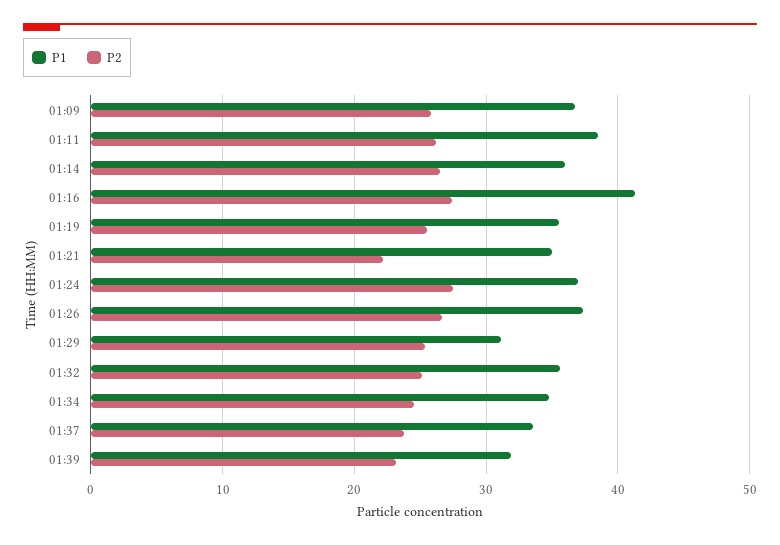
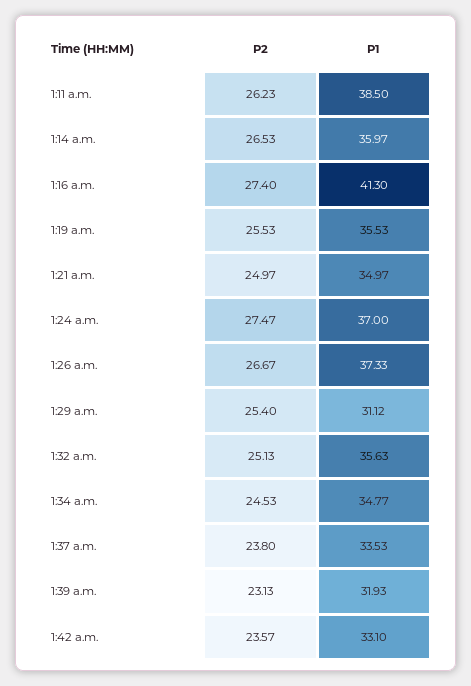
P1, 01:09: 37 -> none
P2, 01:09: 26 -> none
P2, 01:21: 22 -> 24.97
P2, 1:42 a.m.: none -> 23.57
P1, 1:42 a.m.: none -> 33.1

